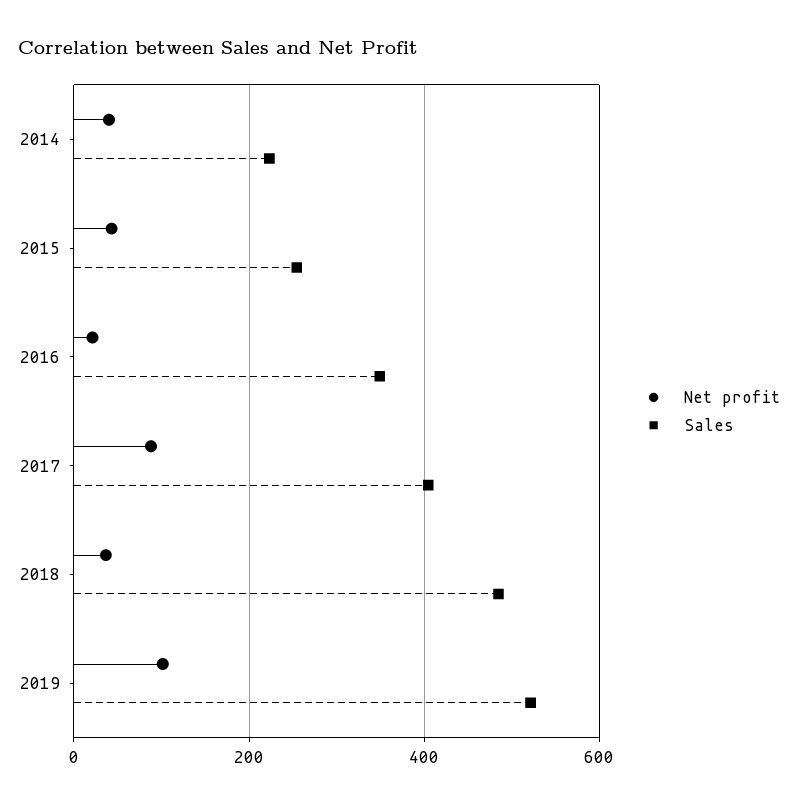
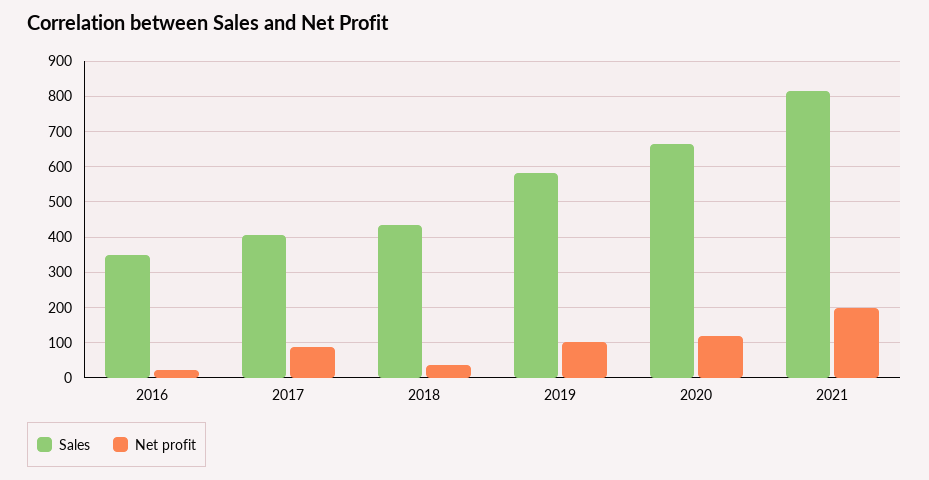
Net profit, 2014: 40 -> none
Sales, 2014: 220 -> none
Net profit, 2015: 40 -> none
Sales, 2015: 260 -> none
Sales, 2018: 480 -> 440
Sales, 2019: 520 -> 580
Sales, 2020: none -> 660
Net profit, 2020: none -> 120
Sales, 2021: none -> 820
Net profit, 2021: none -> 200

